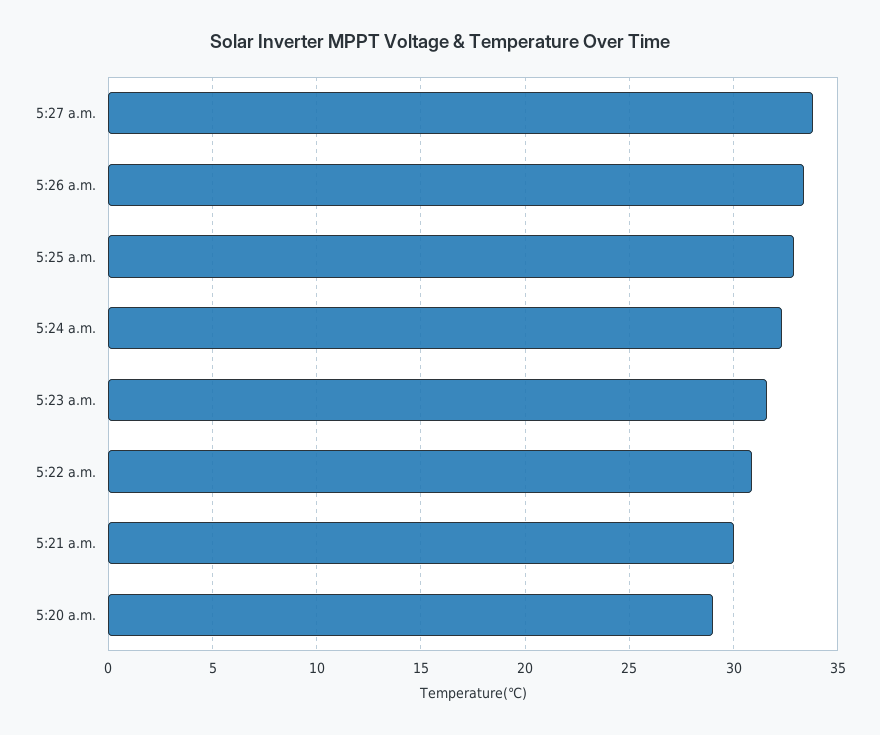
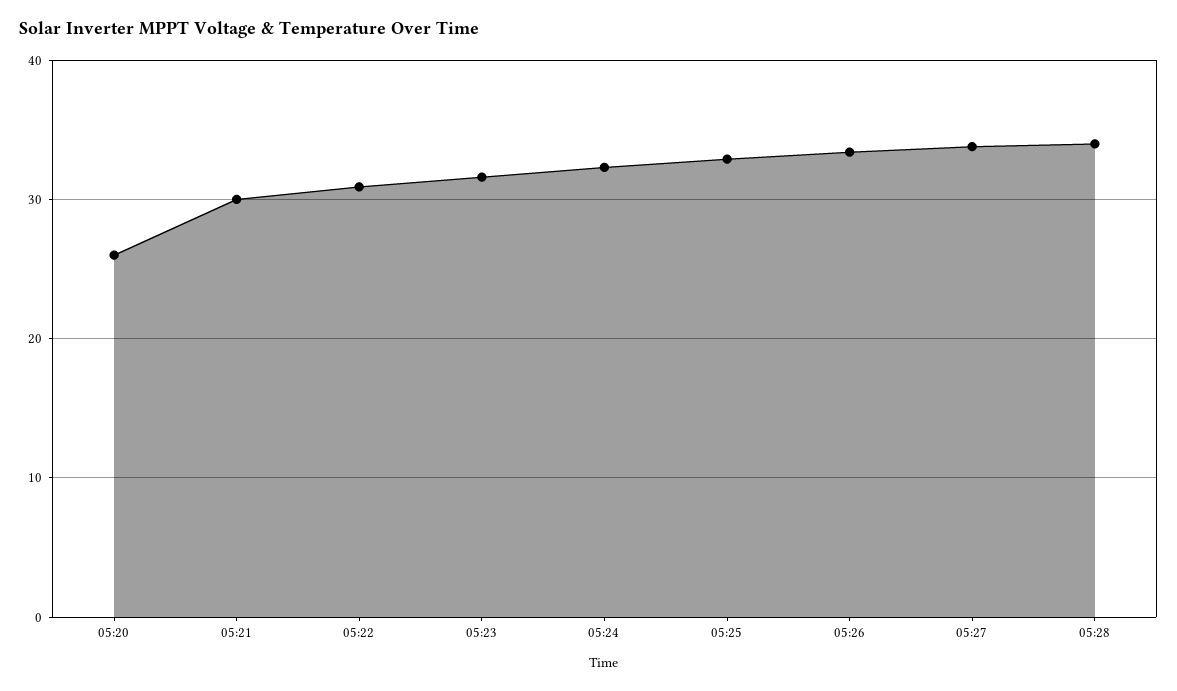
5:20 a.m.: 29 -> 26
05:28: none -> 34

